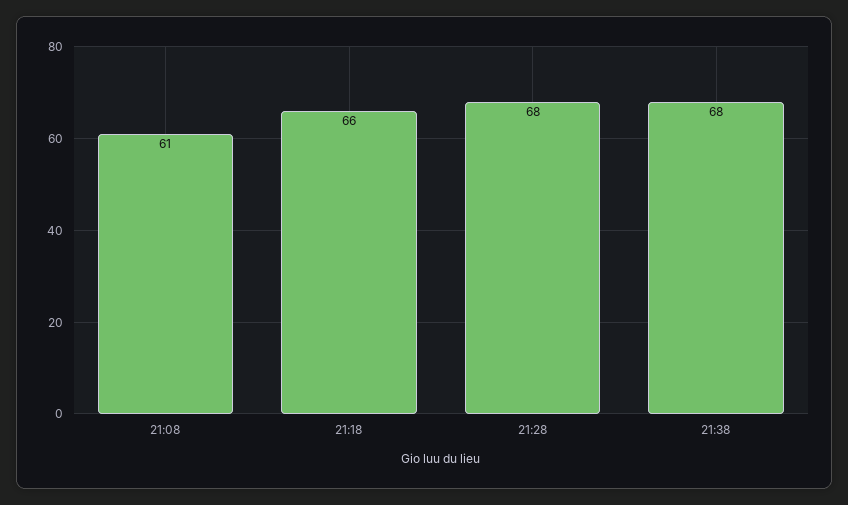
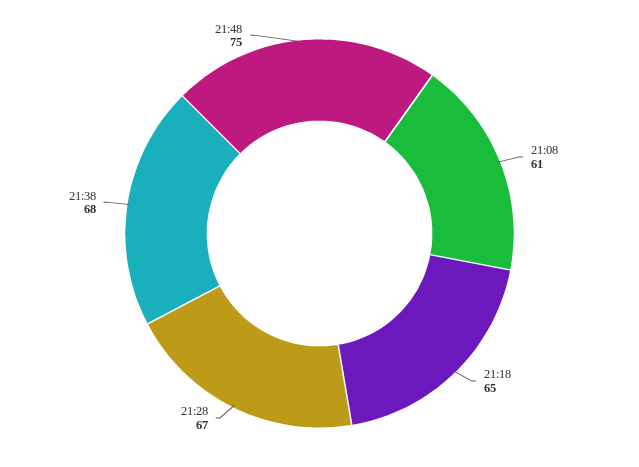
21:18: 66 -> 65
21:28: 68 -> 67
21:48: none -> 75

